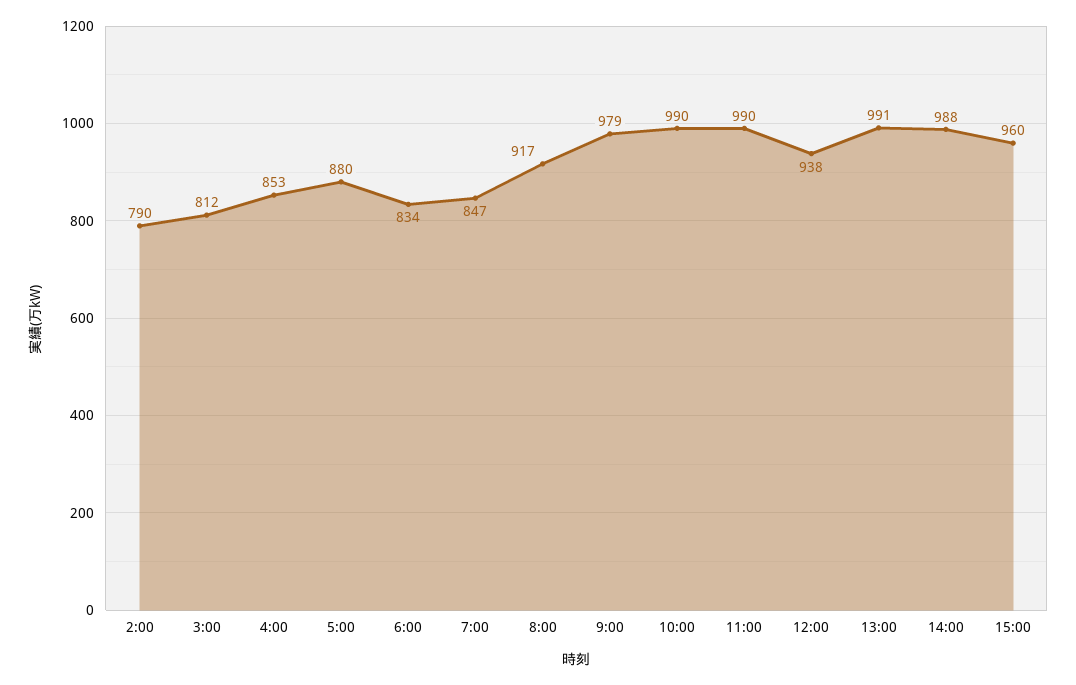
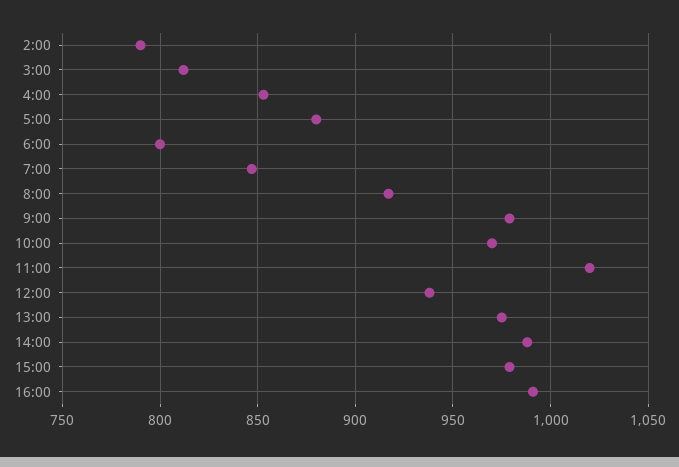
6:00: 834 -> 800
10:00: 990 -> 970
11:00: 990 -> 1020
13:00: 991 -> 975
15:00: 960 -> 980
16:00: none -> 990

